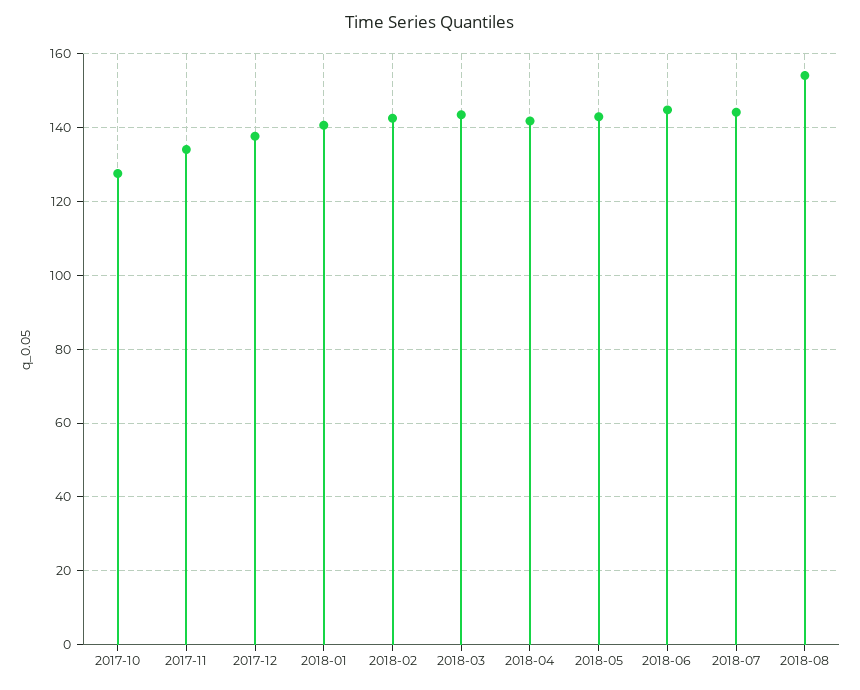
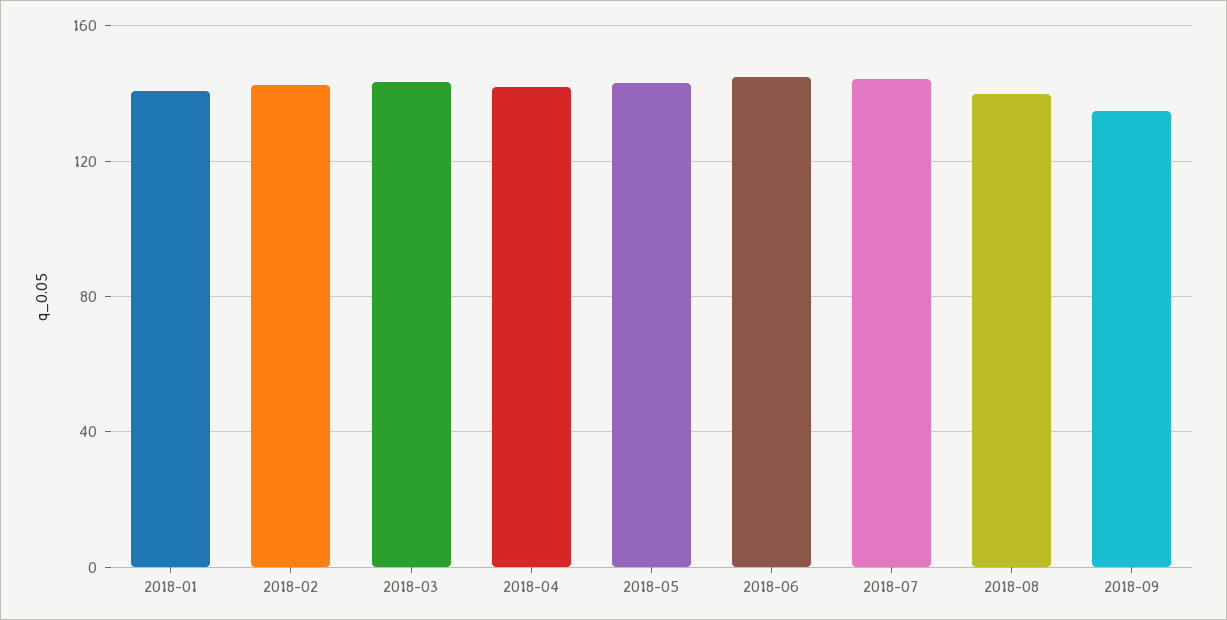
2017-10: 128 -> none
2017-11: 134 -> none
2017-12: 138 -> none
2018-08: 154 -> 140
2018-09: none -> 135

